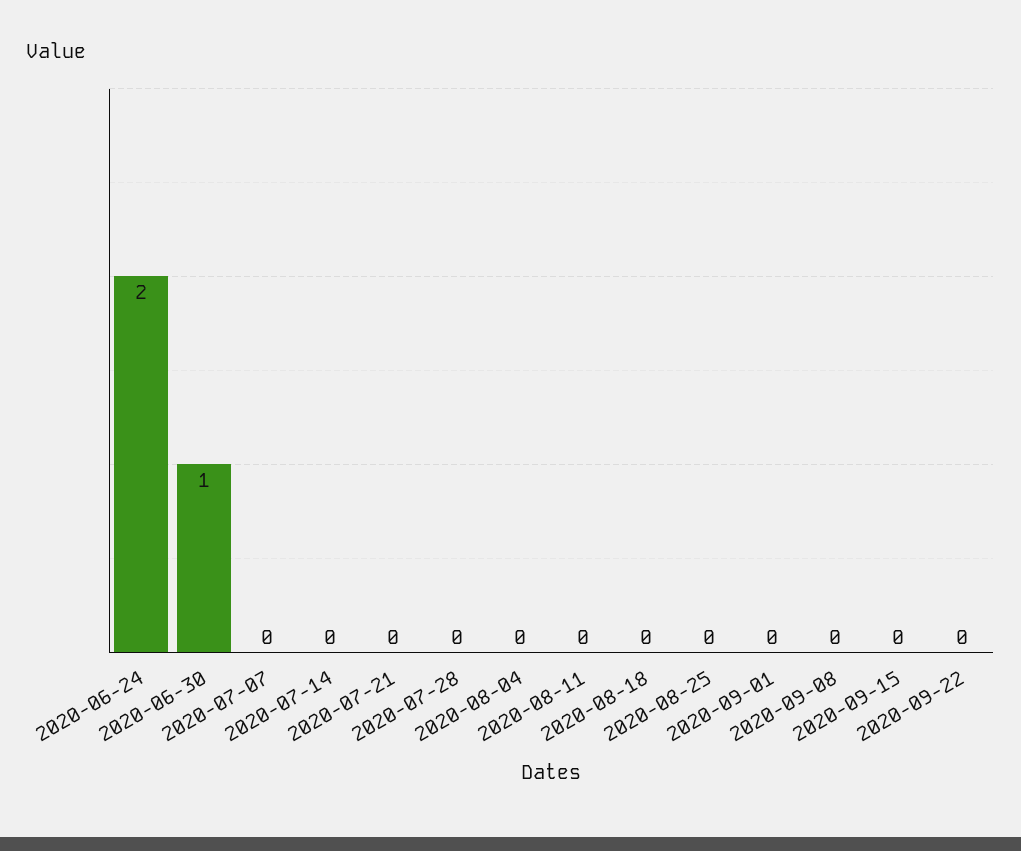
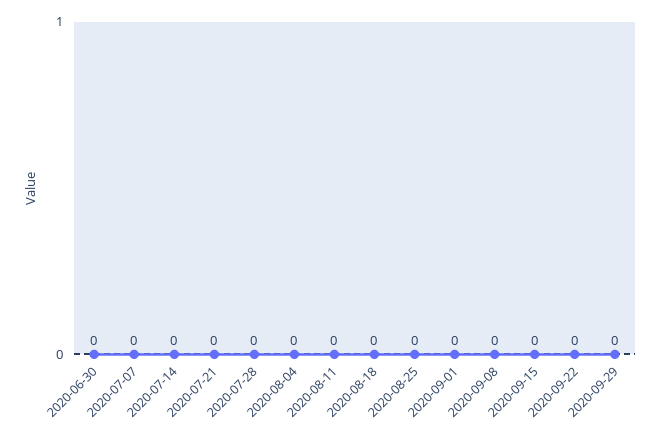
2020-06-24: 2 -> none
2020-06-30: 1 -> 0
2020-09-29: none -> 0

